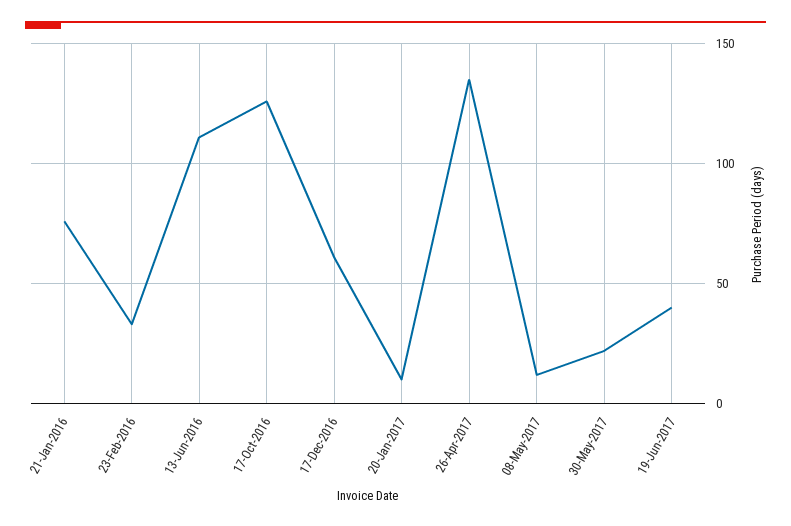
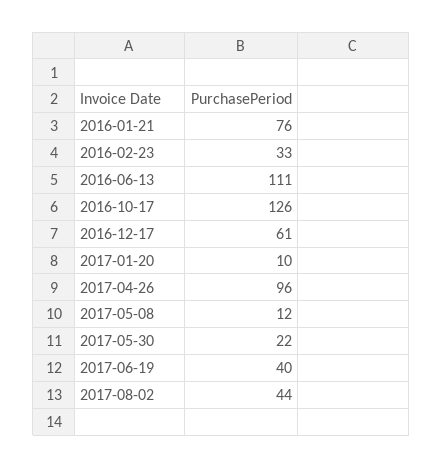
26-Apr-2017: 135 -> 96
2017-08-02: none -> 44

